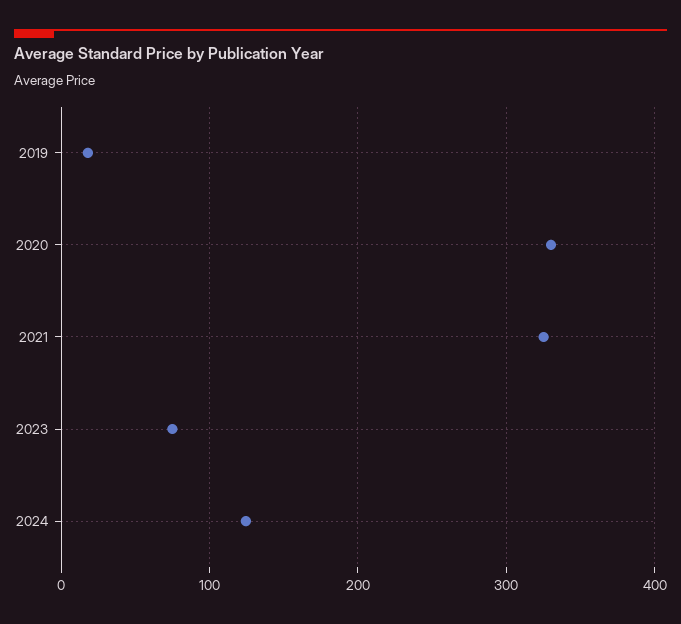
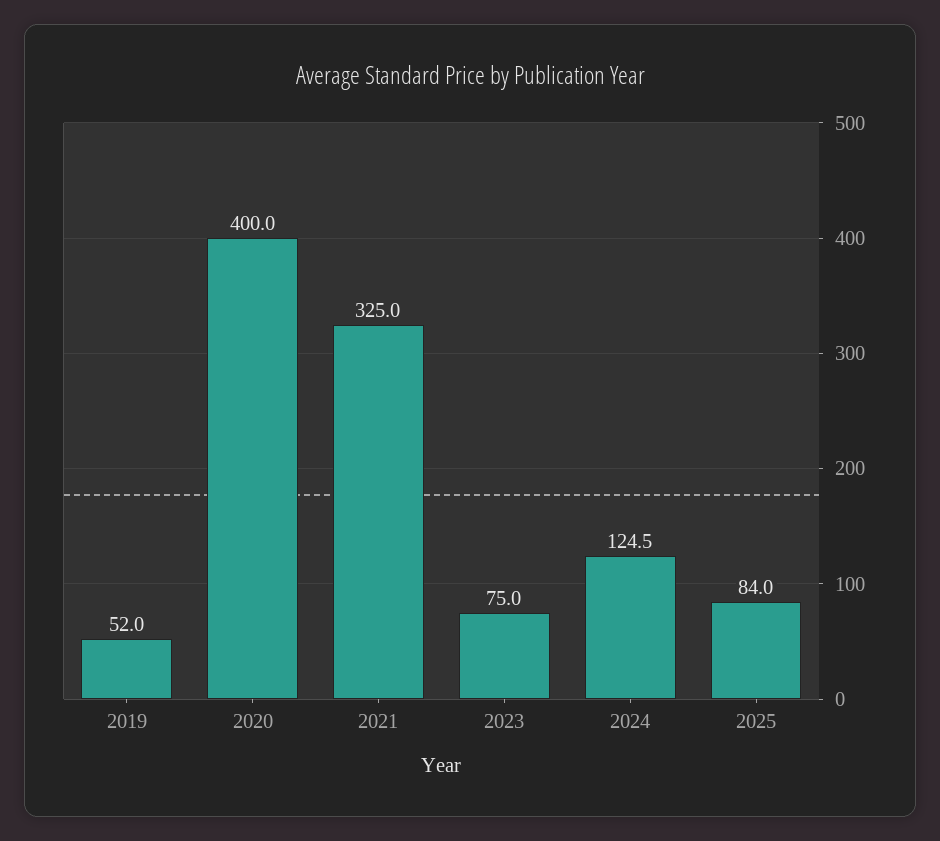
2019: 20 -> 52
2020: 330 -> 400
2025: none -> 84

